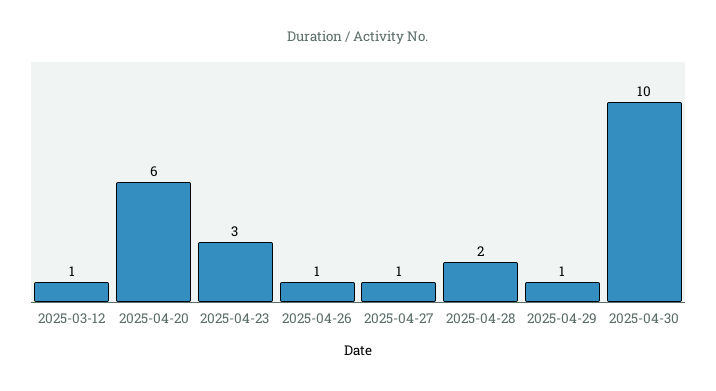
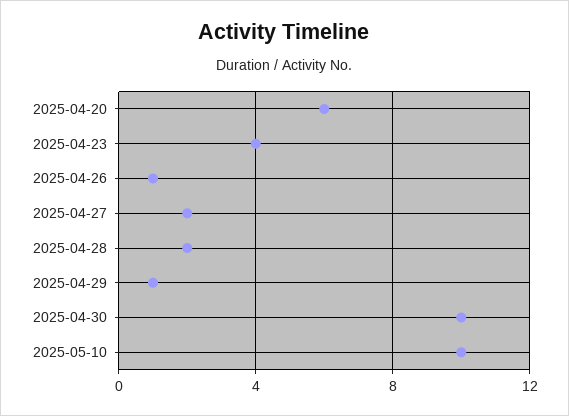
2025-03-12: 1 -> none
2025-04-23: 3 -> 4
2025-04-27: 1 -> 2
2025-05-10: none -> 10

